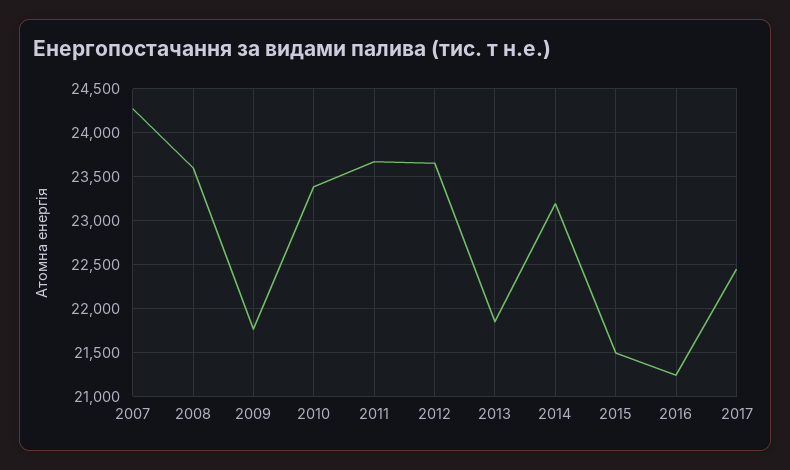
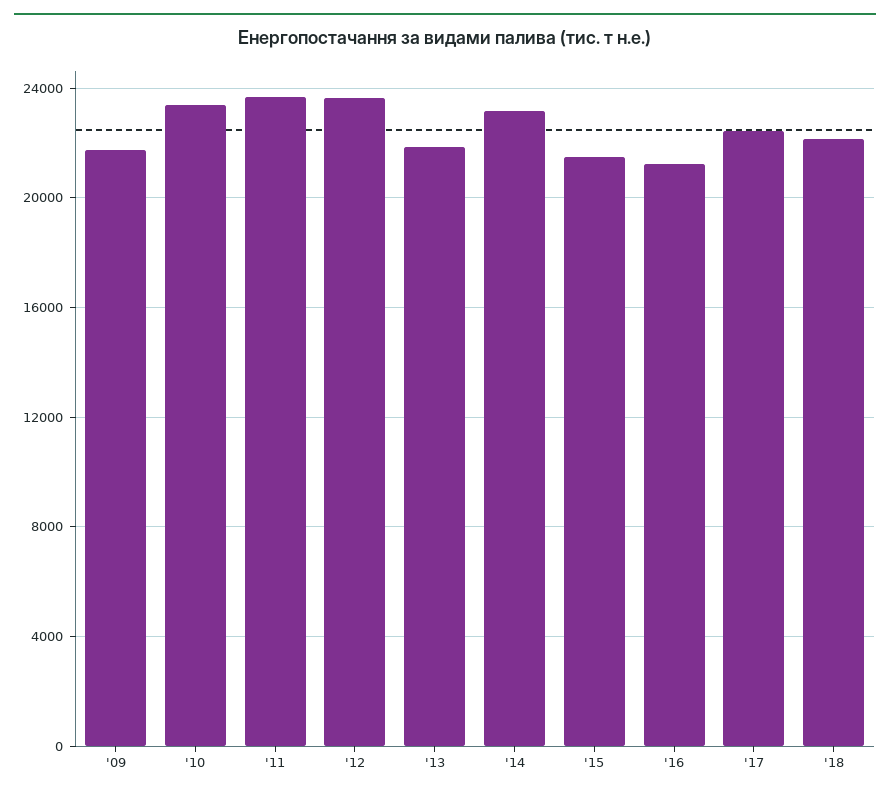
2007: 24300 -> none
2008: 23600 -> none
'18: none -> 22000

